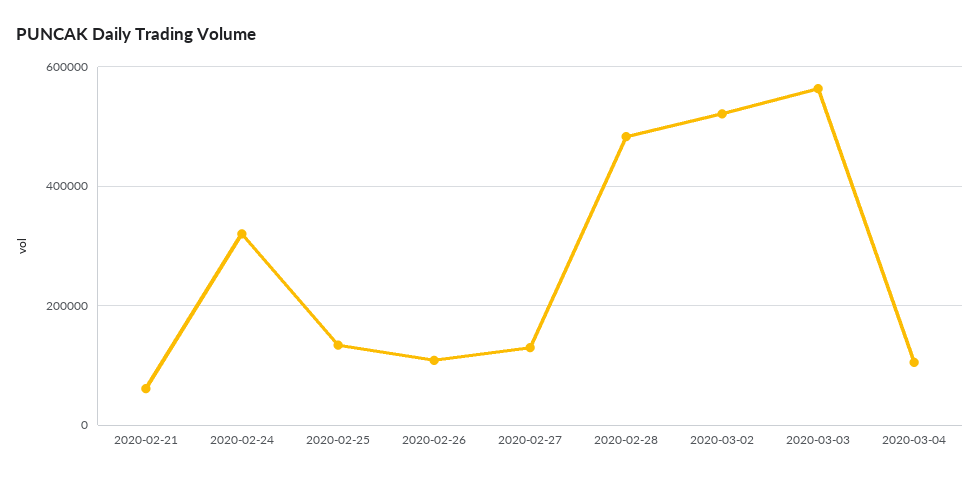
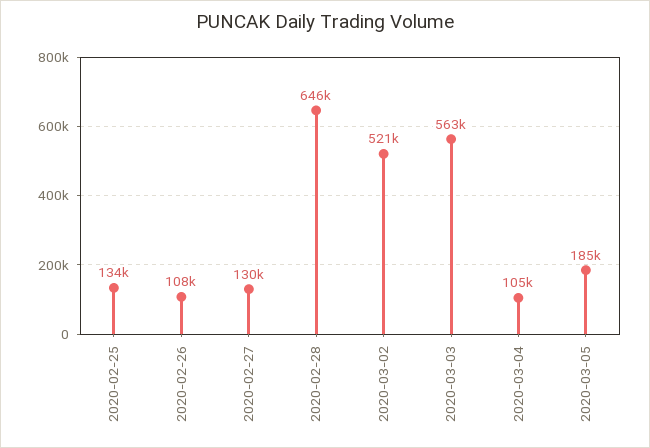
2020-02-21: 60000 -> none
2020-02-24: 320000 -> none
2020-02-28: 480000 -> 646000
2020-03-05: none -> 185000

